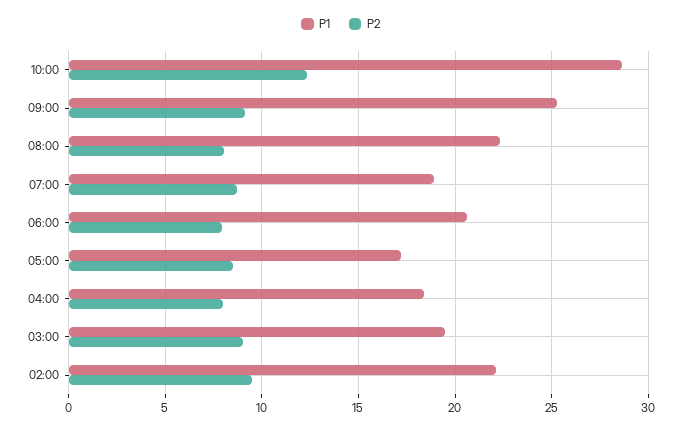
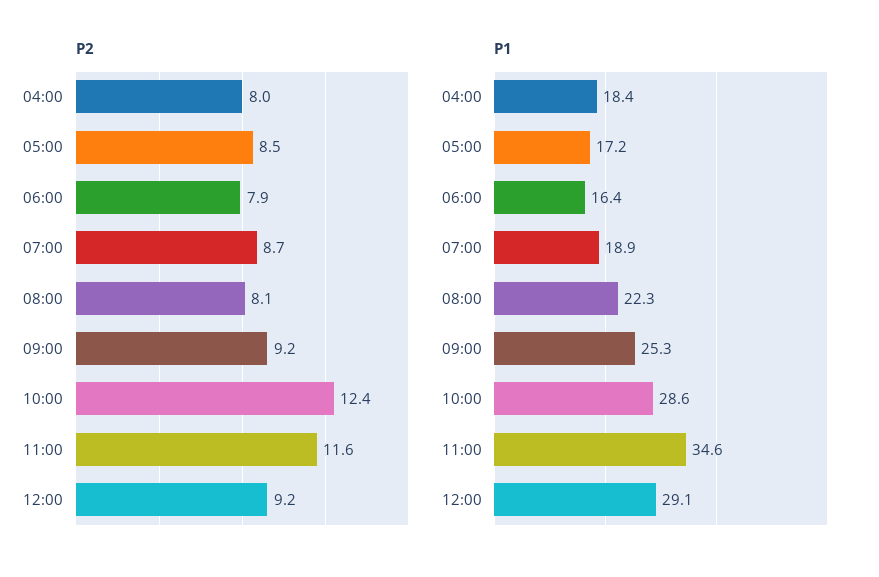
P1, 06:00: 20.5 -> 16.4
P1, 03:00: 19.5 -> none
P2, 03:00: 9 -> none
P1, 02:00: 22 -> none
P2, 02:00: 9.5 -> none
P2, 11:00: none -> 11.6
P2, 12:00: none -> 9.2
P1, 11:00: none -> 34.6
P1, 12:00: none -> 29.1

